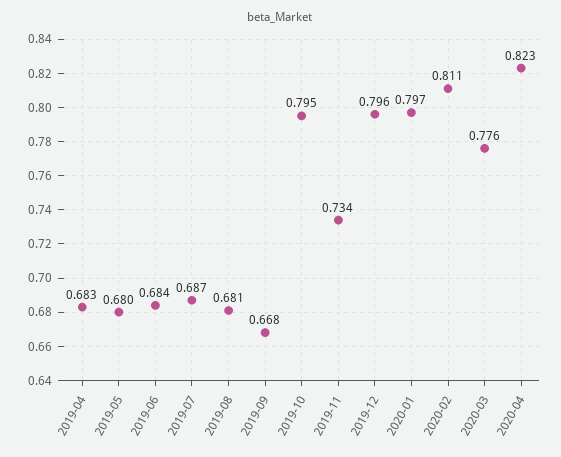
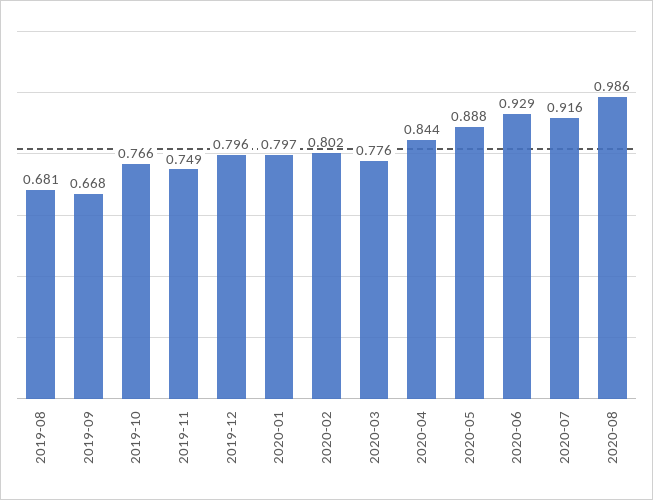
2019-04: 0.683 -> none
2019-05: 0.68 -> none
2019-06: 0.684 -> none
2019-07: 0.687 -> none
2019-10: 0.795 -> 0.766
2019-11: 0.734 -> 0.749
2020-02: 0.811 -> 0.802
2020-04: 0.823 -> 0.844
2020-05: none -> 0.888
2020-06: none -> 0.929
2020-07: none -> 0.916
2020-08: none -> 0.986

